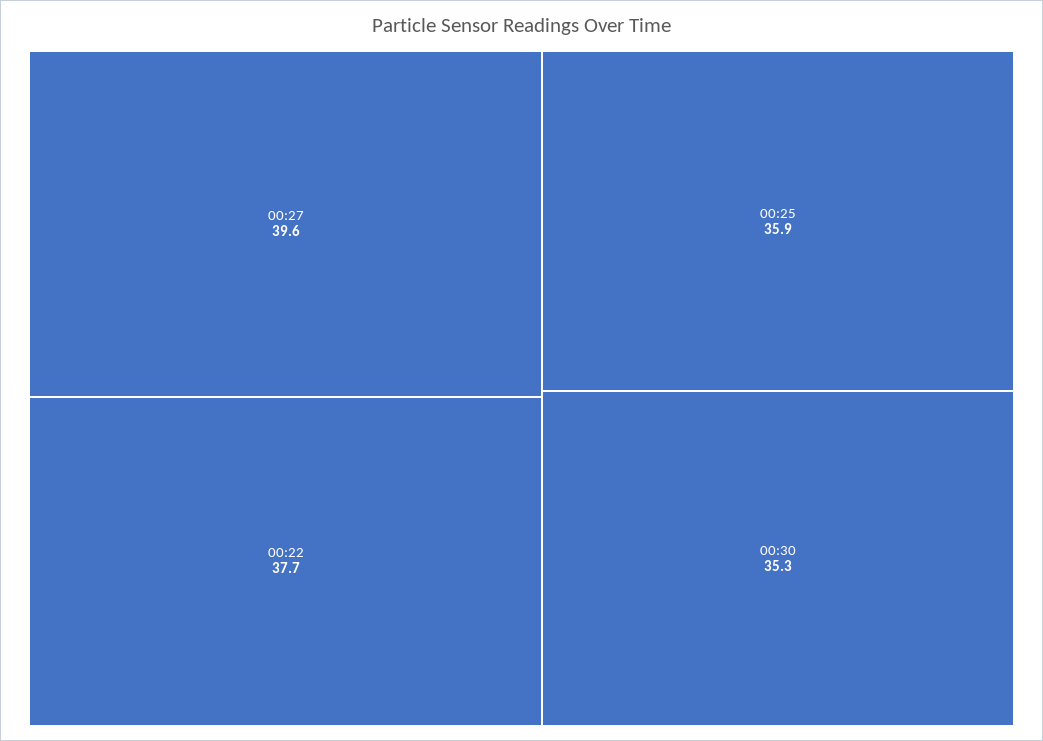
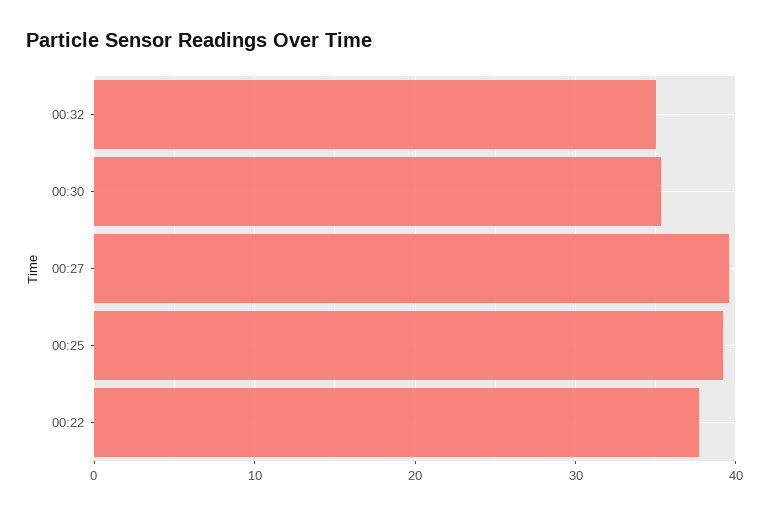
00:25: 35.9 -> 39
00:32: none -> 35

